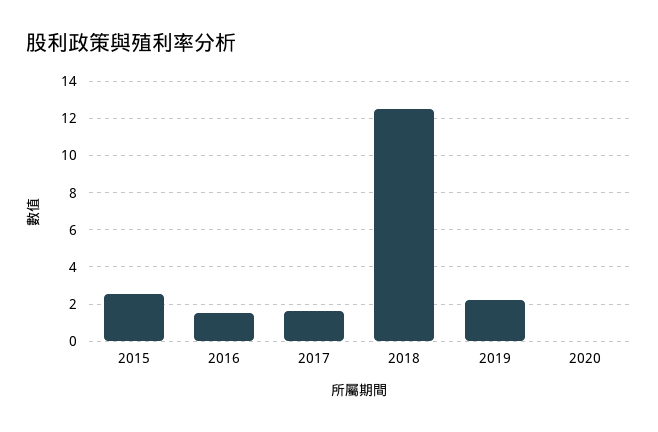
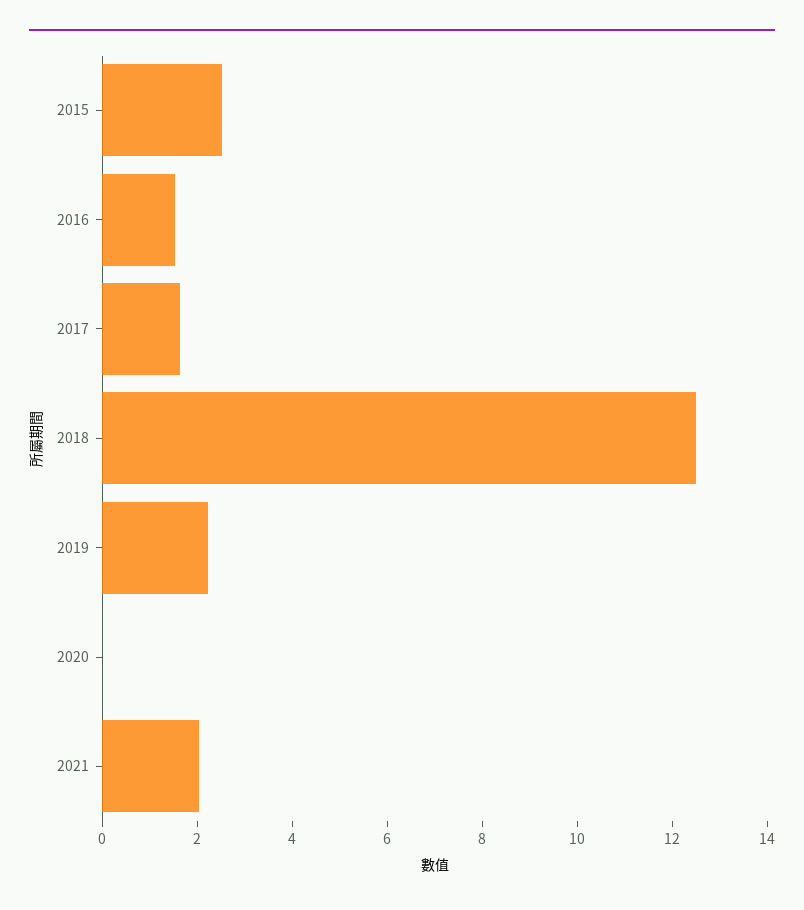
2021: none -> 2

